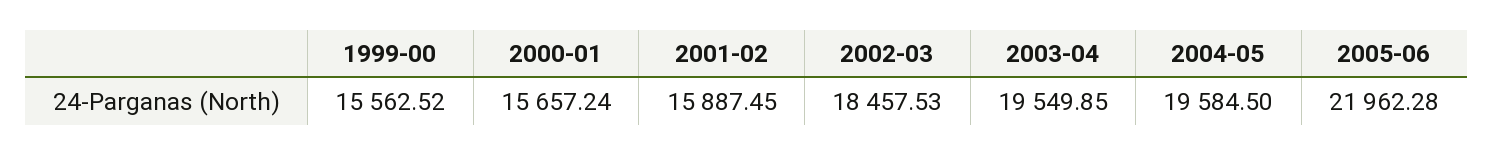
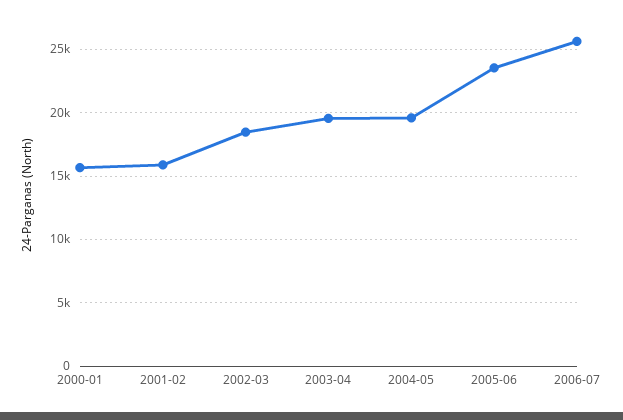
1999-00: 15562.52 -> none
2005-06: 21962.28 -> 23500
2006-07: none -> 25500

